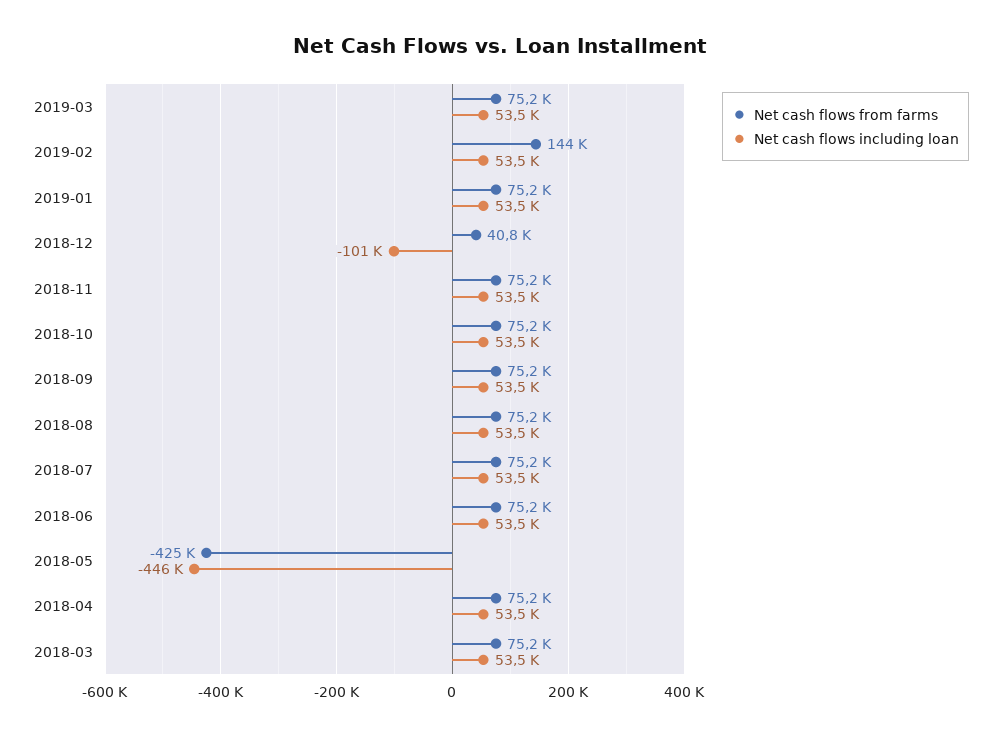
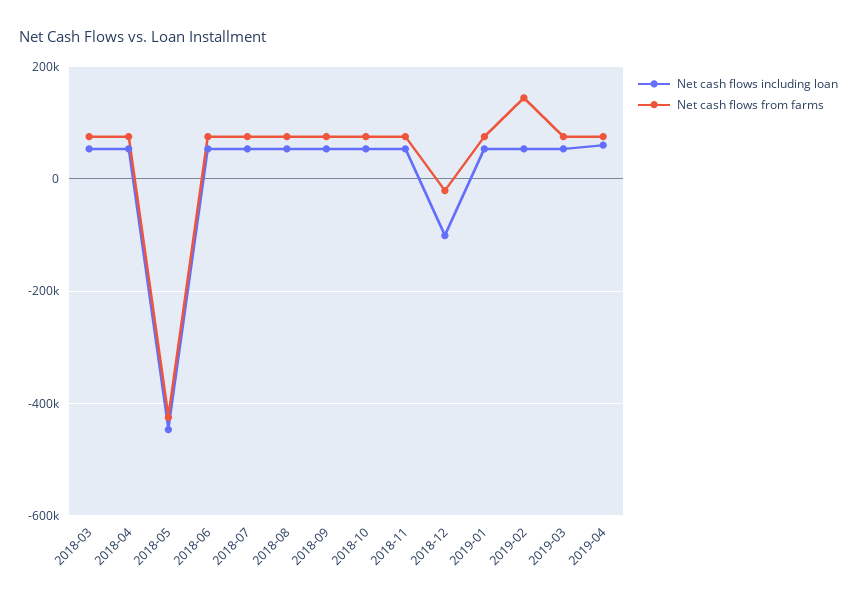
Net cash flows from farms, 2018-12: 40800 -> -20000
Net cash flows including loan, 2019-04: none -> 60000
Net cash flows from farms, 2019-04: none -> 80000

